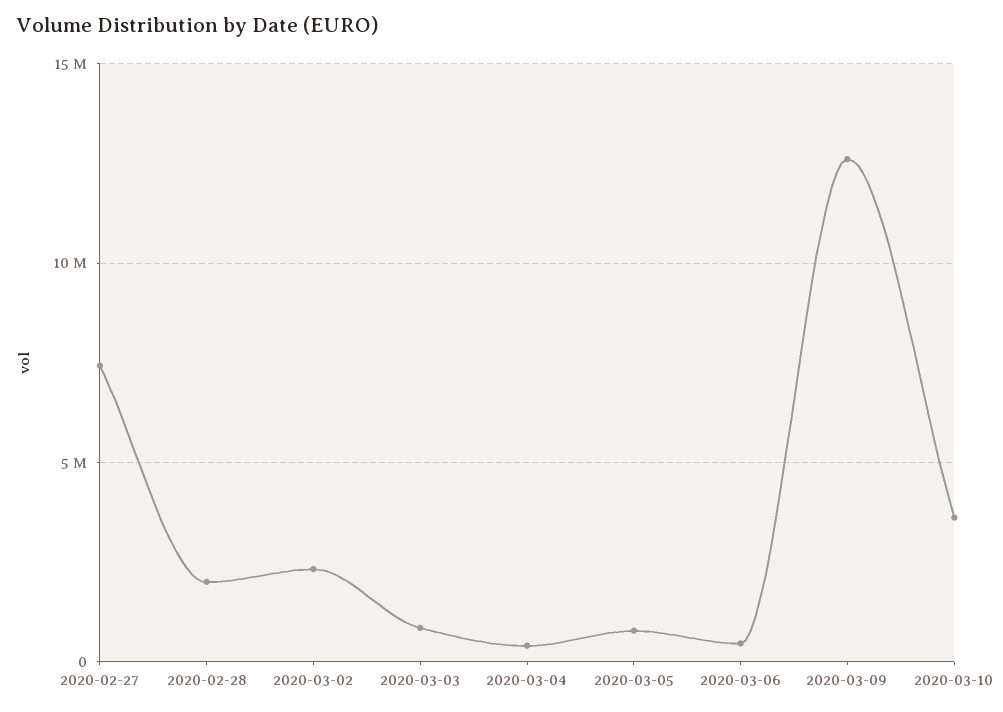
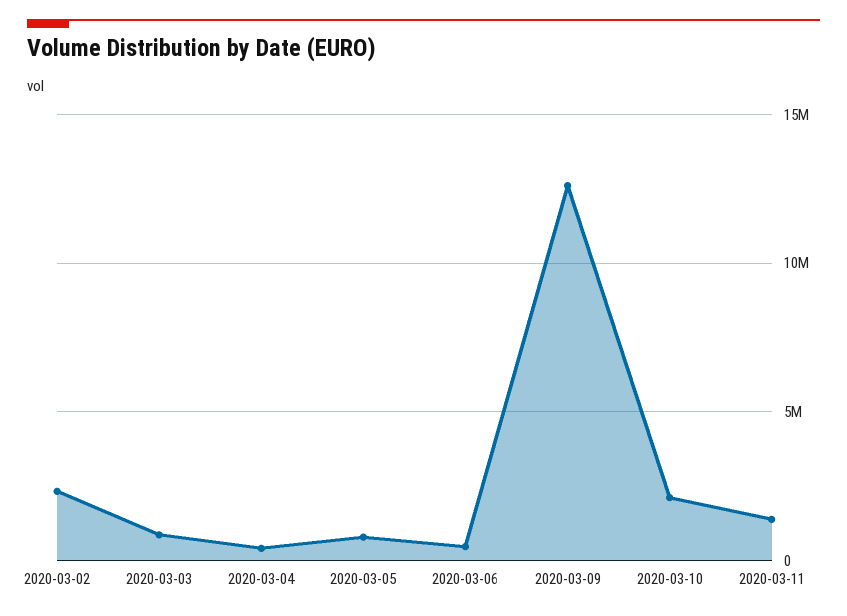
2020-02-27: 7500000 -> none
2020-02-28: 2000000 -> none
2020-03-10: 3500000 -> 2000000
2020-03-11: none -> 1500000

